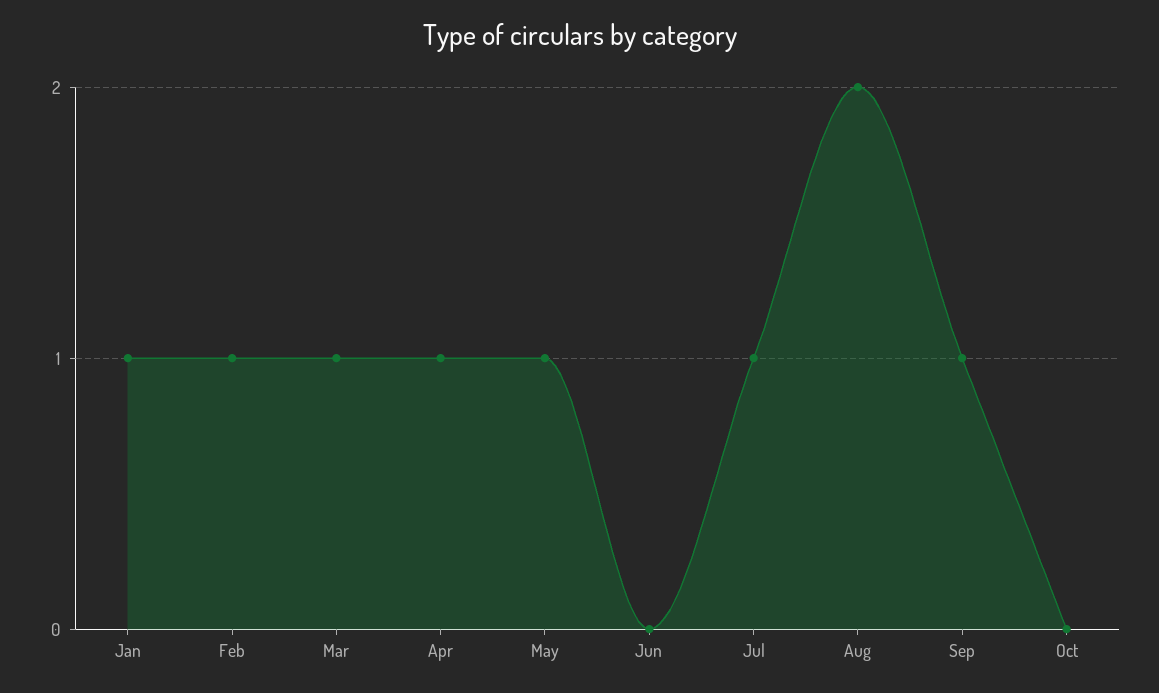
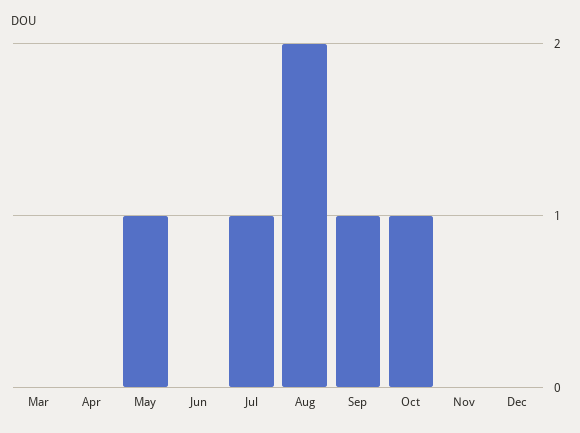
Jan: 1 -> none
Feb: 1 -> none
Mar: 1 -> 0
Apr: 1 -> 0
Oct: 0 -> 1
Nov: none -> 0
Dec: none -> 0

